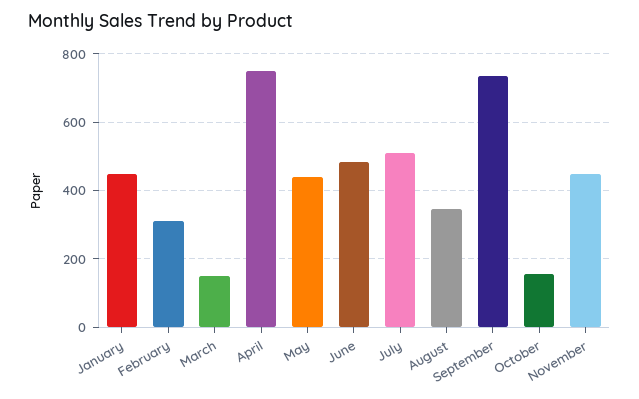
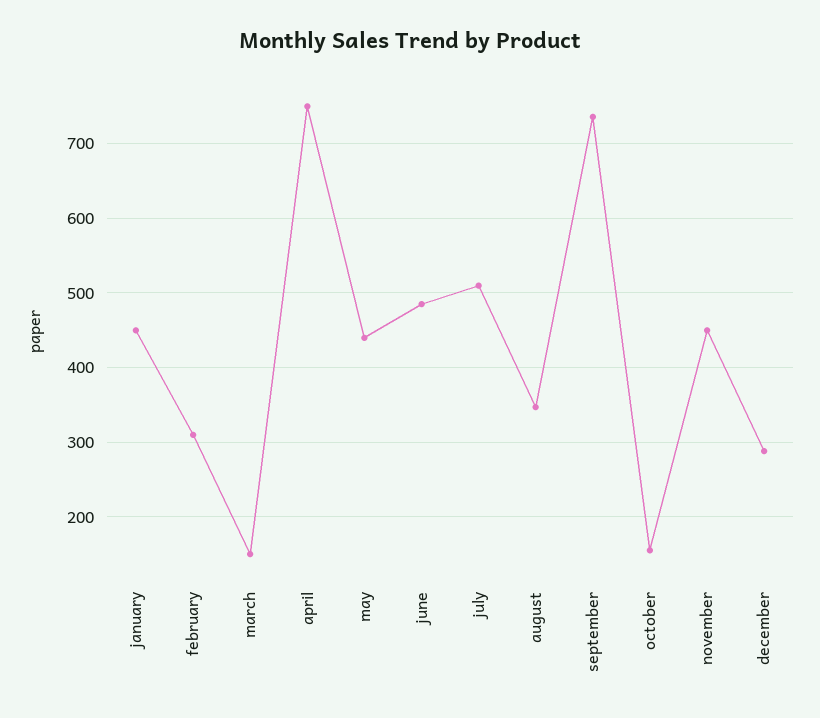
december: none -> 290

